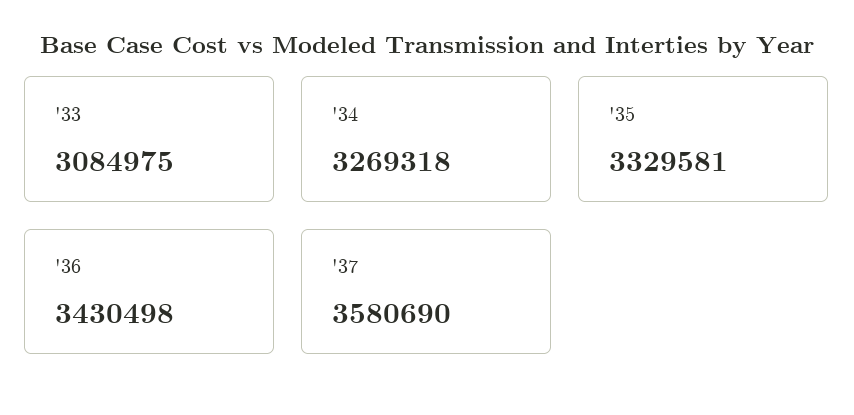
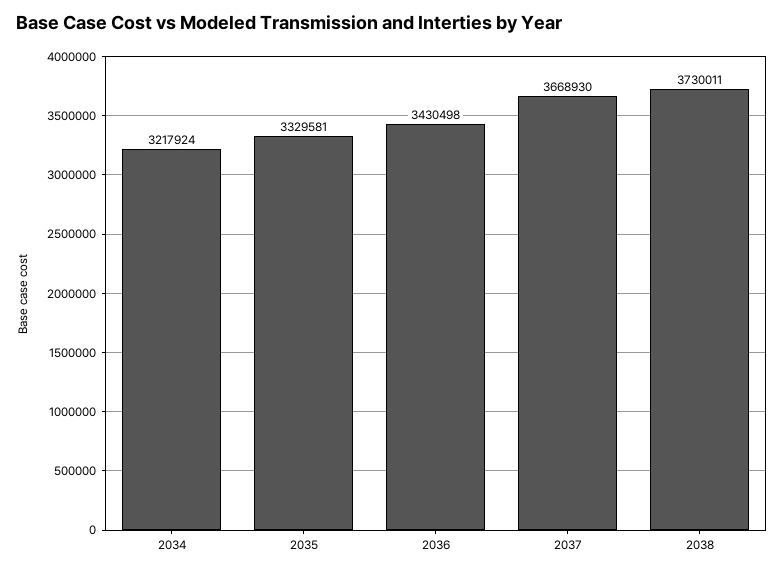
'33: 3084975 -> none
'34: 3269318 -> 3217924
'37: 3580690 -> 3668930
2038: none -> 3730011

